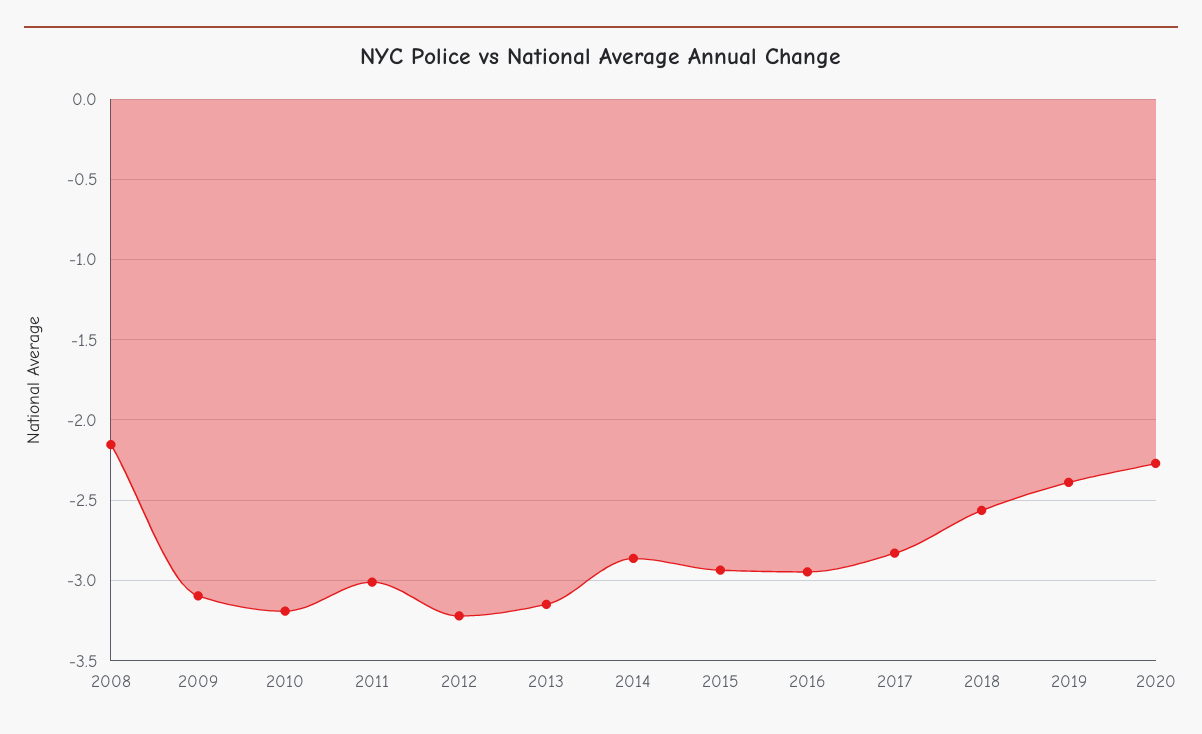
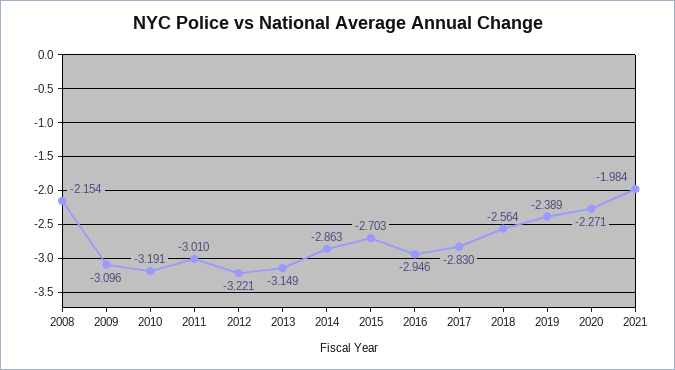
2015: -2.95 -> -2.703
2021: none -> -1.984

